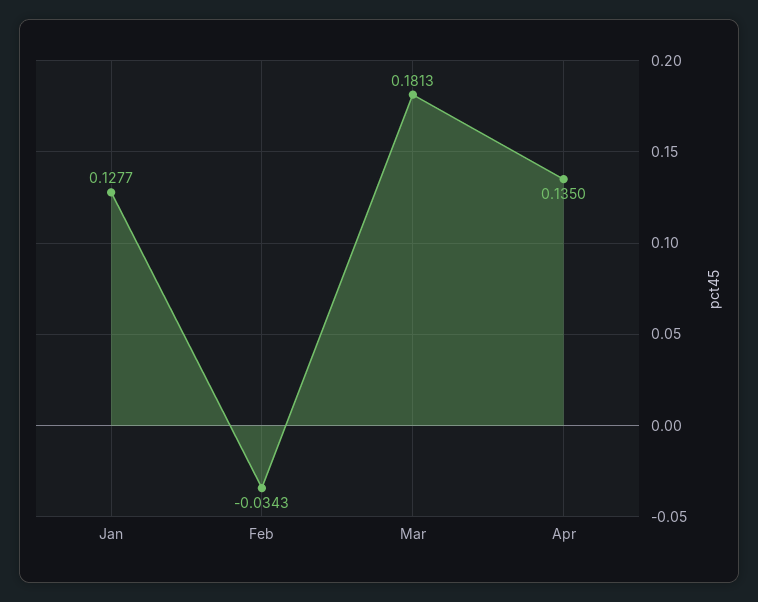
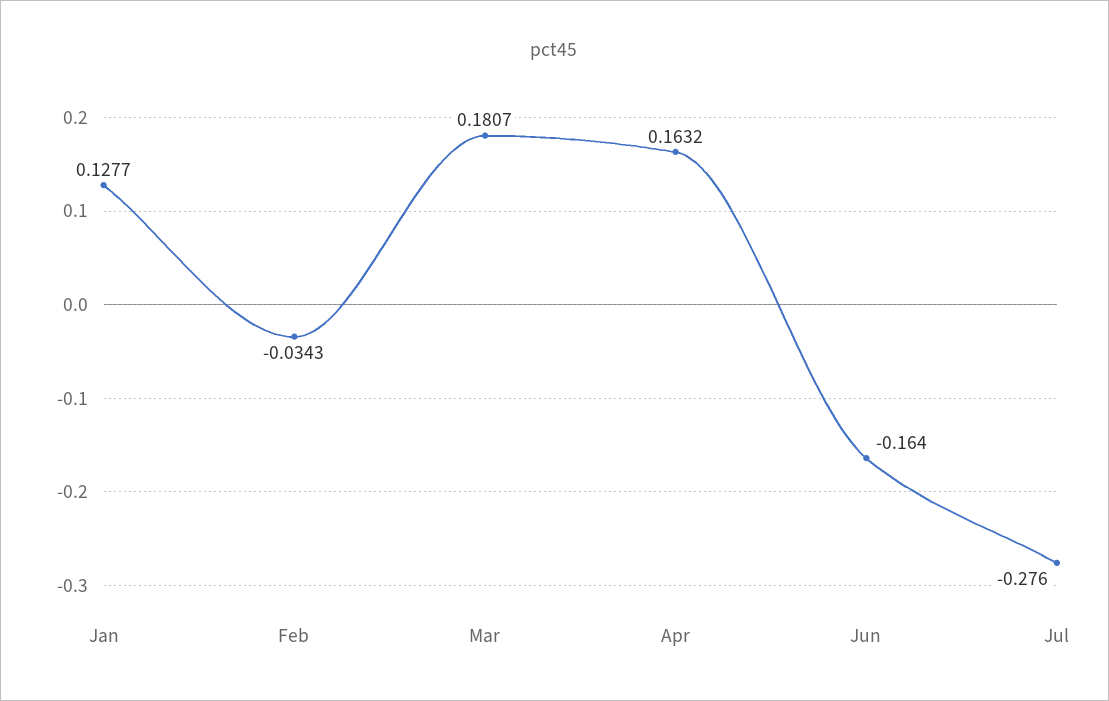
Mar: 0.1813 -> 0.1807
Apr: 0.135 -> 0.1632
Jun: none -> -0.164
Jul: none -> -0.276

